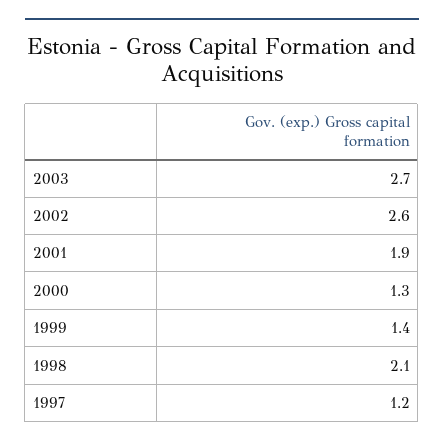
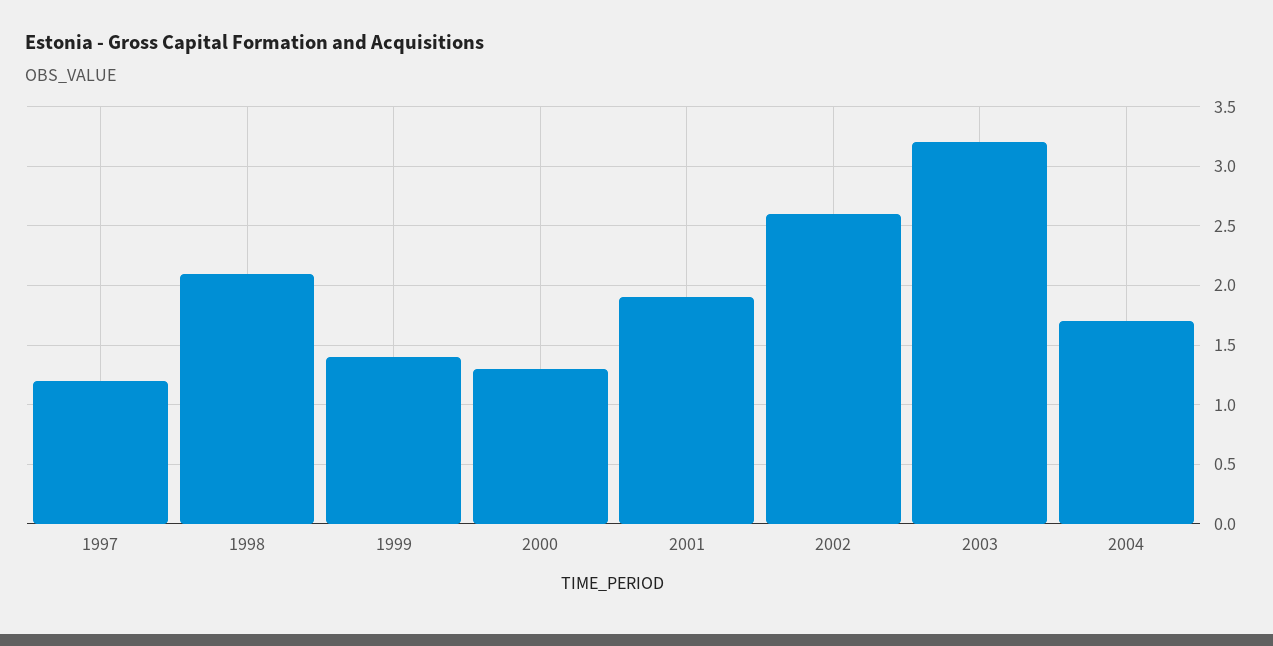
2003: 2.7 -> 3.2
2004: none -> 1.7

